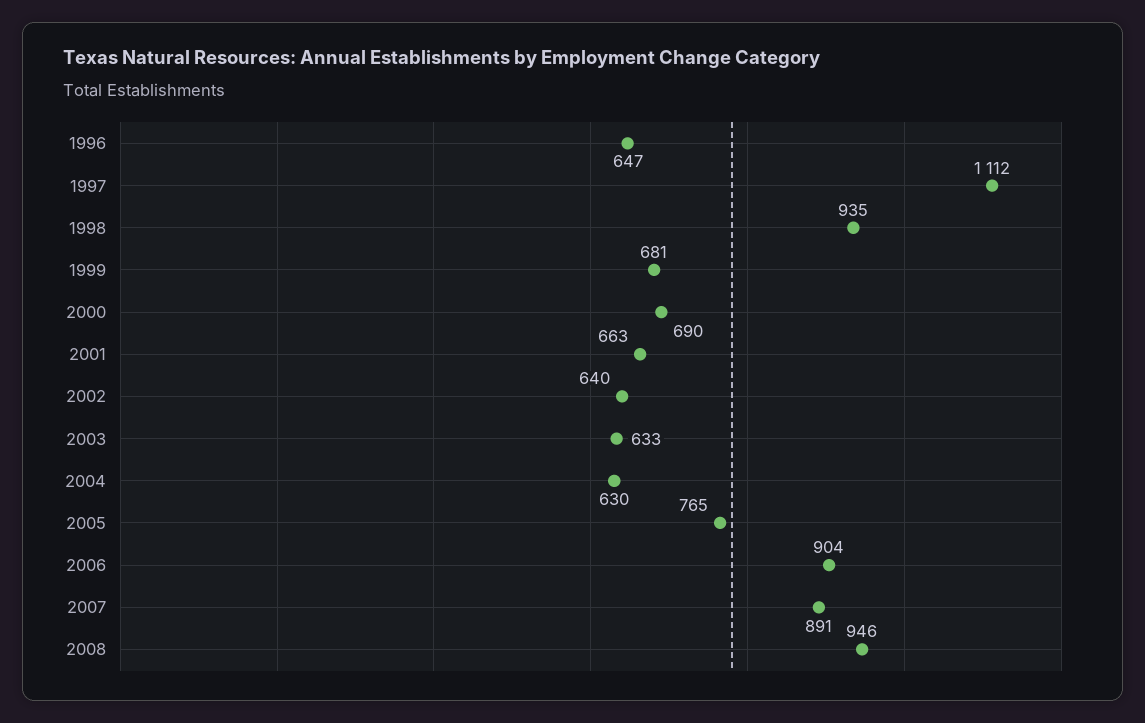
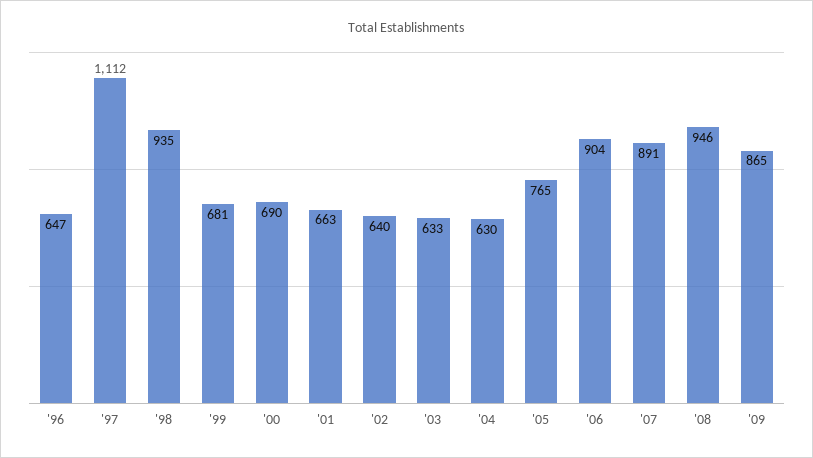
'09: none -> 865

